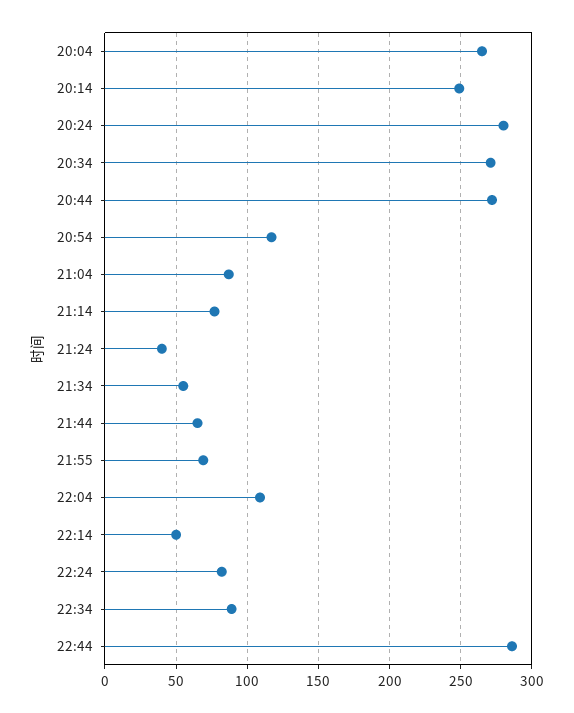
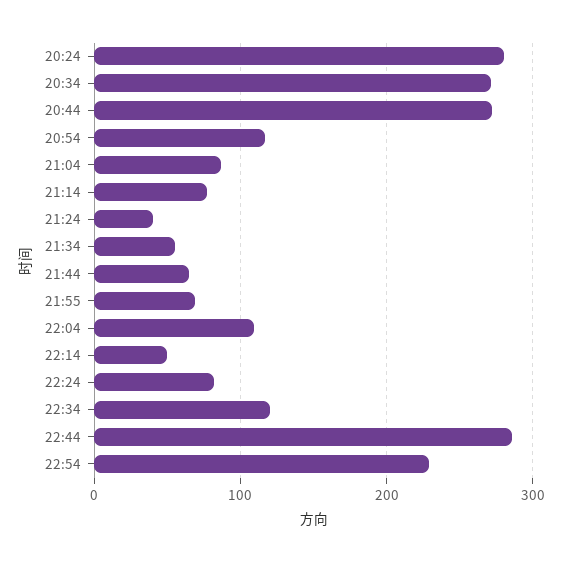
20:04: 265 -> none
20:14: 250 -> none
22:34: 90 -> 120
22:54: none -> 230

